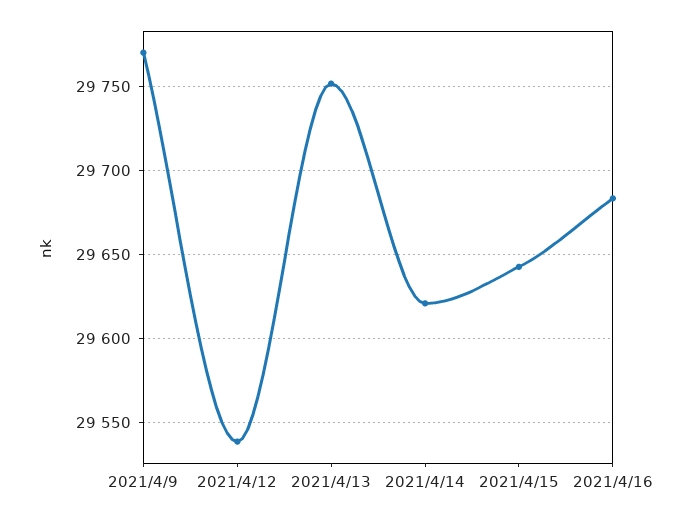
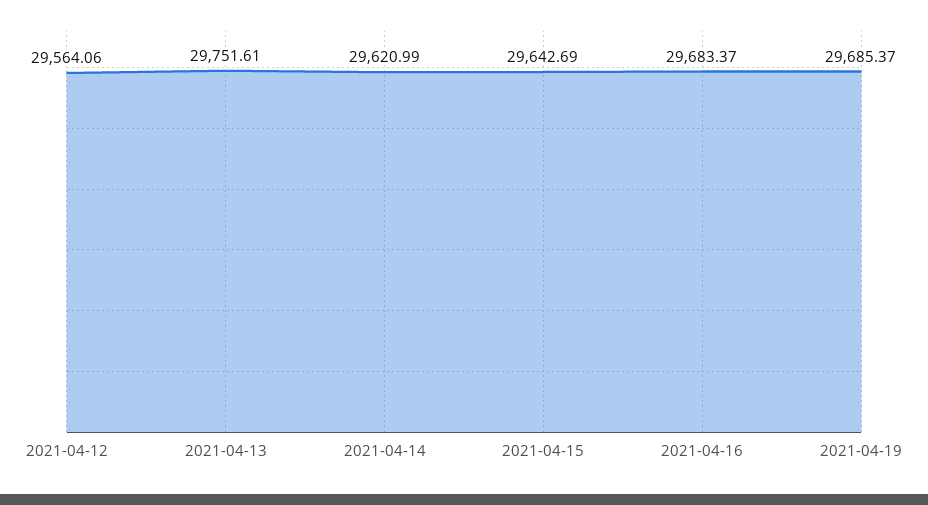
2021/4/9: 29770 -> none
2021/4/12: 29540 -> 29564.06
2021-04-19: none -> 29685.37

